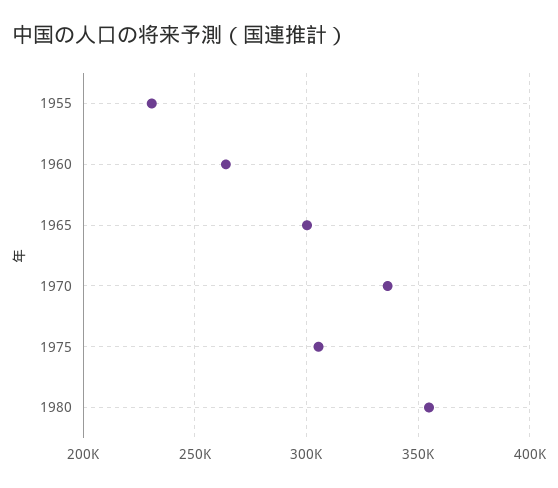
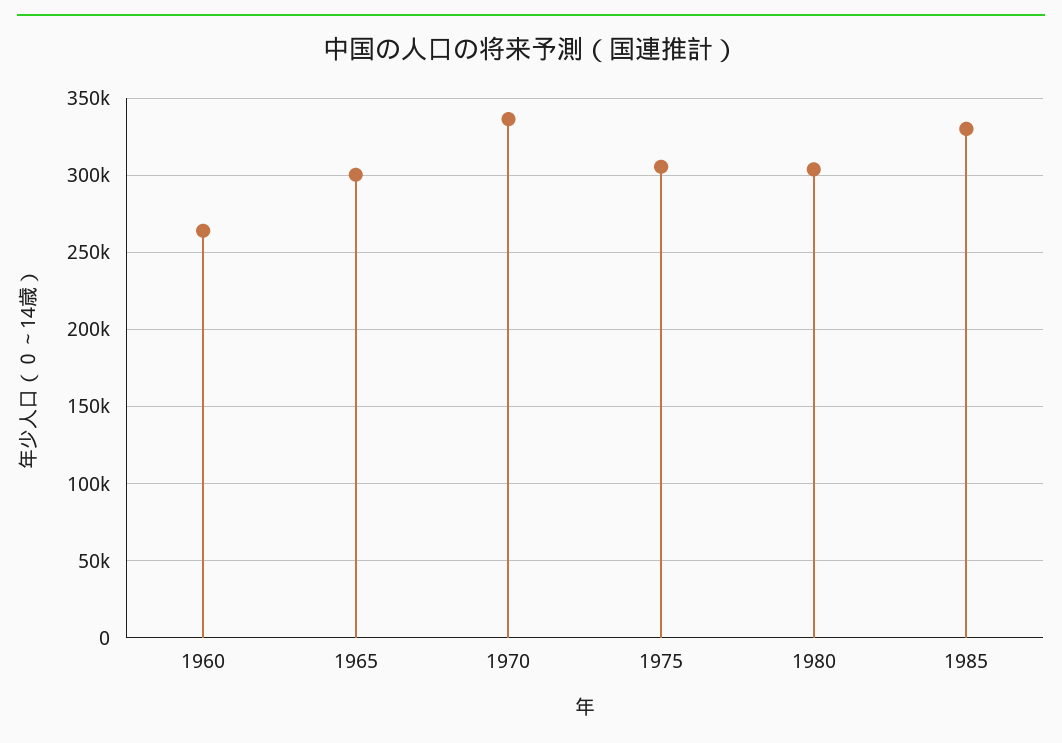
1955: 230000 -> none
1980: 355000 -> 305000
1985: none -> 330000

